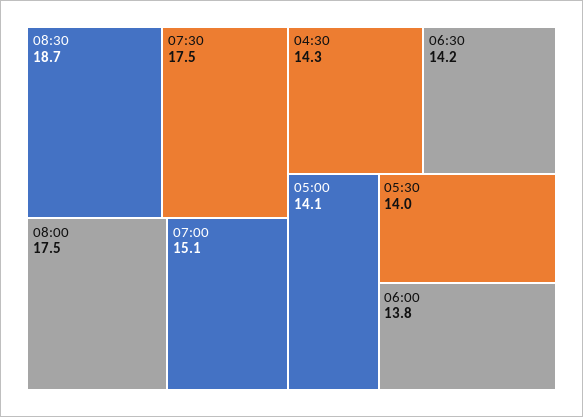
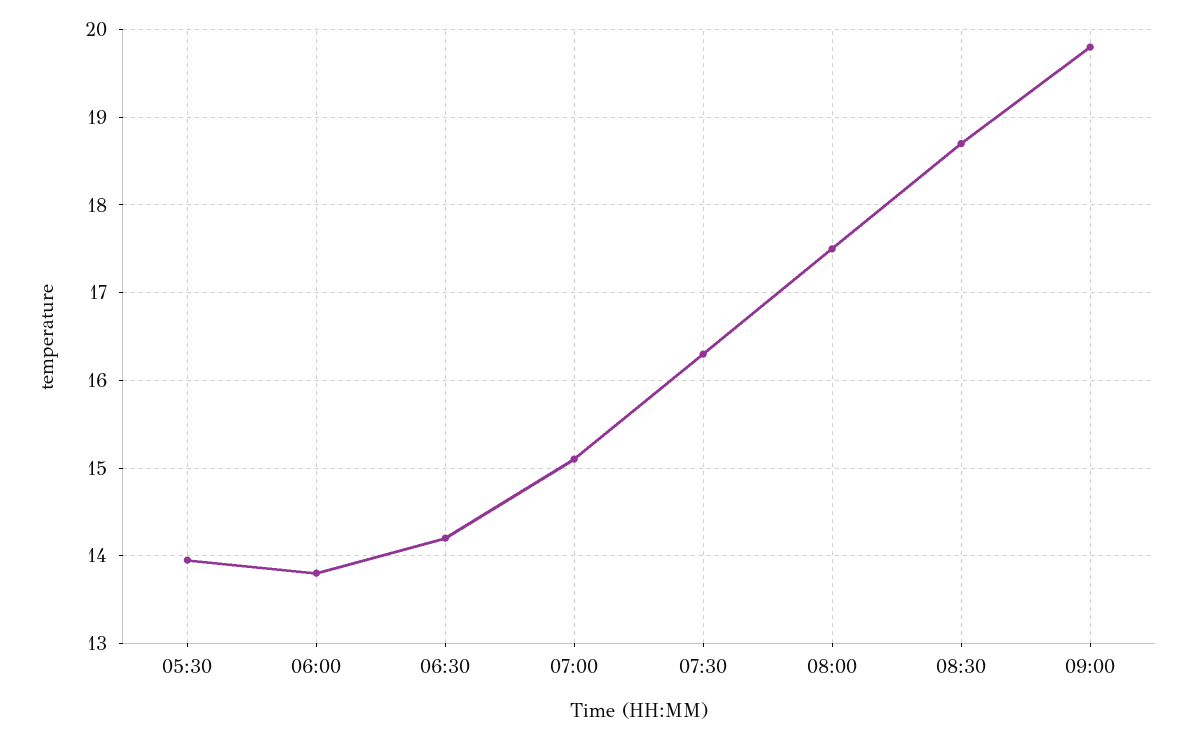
07:30: 17.5 -> 16.3
04:30: 14.3 -> none
05:00: 14.1 -> none
09:00: none -> 19.8

